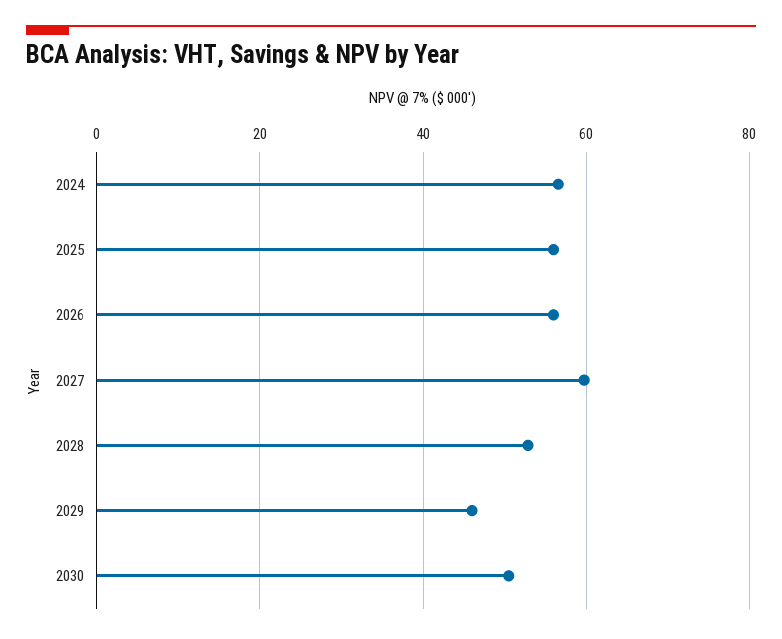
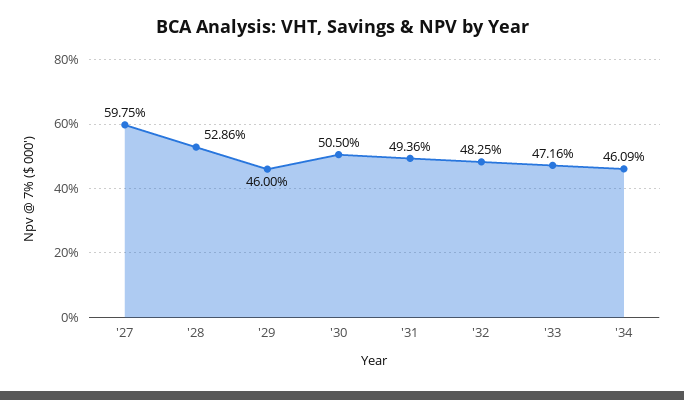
2024: 56 -> none
2025: 56 -> none
2026: 56 -> none
'31: none -> 49.36
'32: none -> 48.25
'33: none -> 47.16
'34: none -> 46.09

